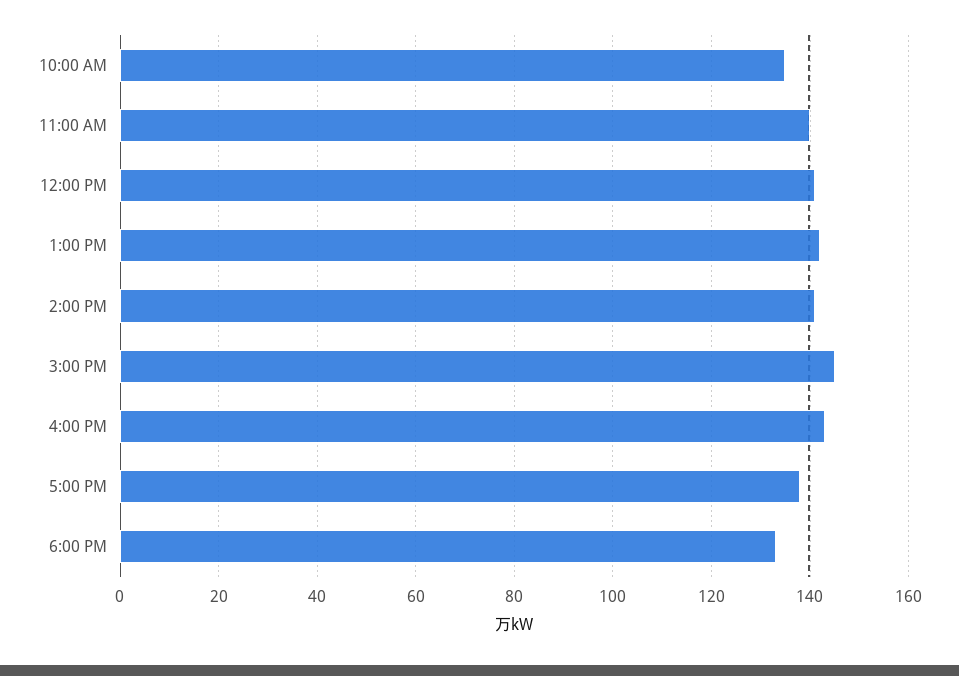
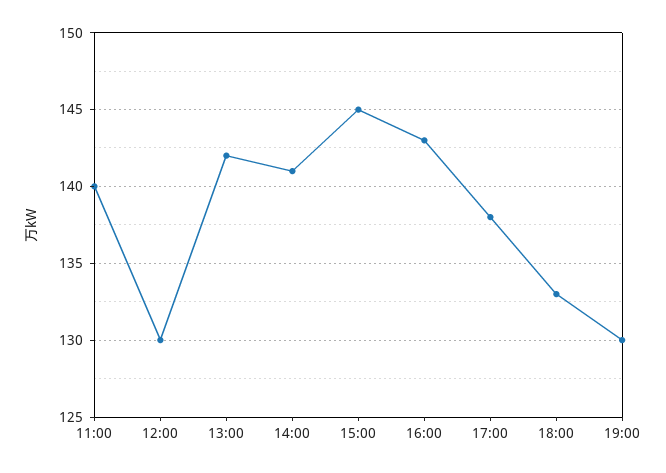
10:00 AM: 135 -> none
12:00 PM: 140 -> 130
19:00: none -> 130

